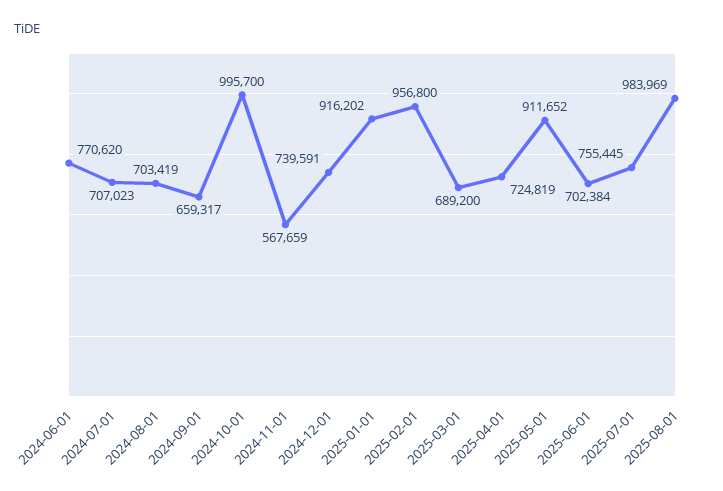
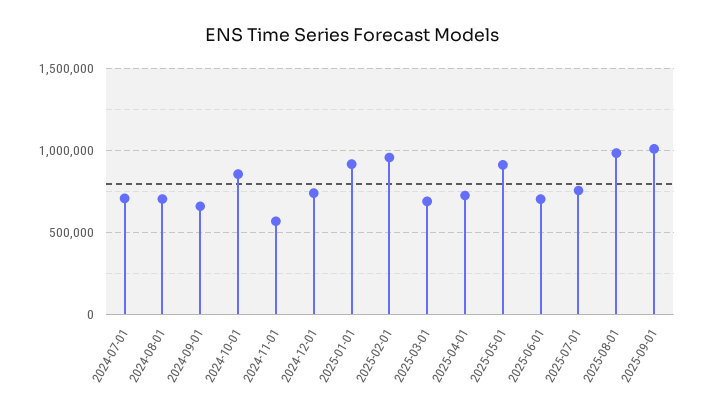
2024-06-01: 770620 -> none
2024-10-01: 995700 -> 850000
2025-09-01: none -> 1000000

